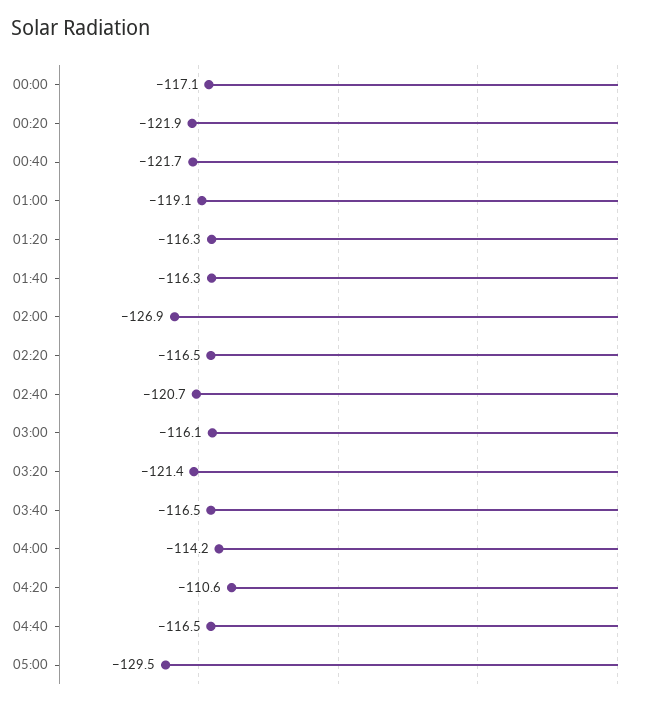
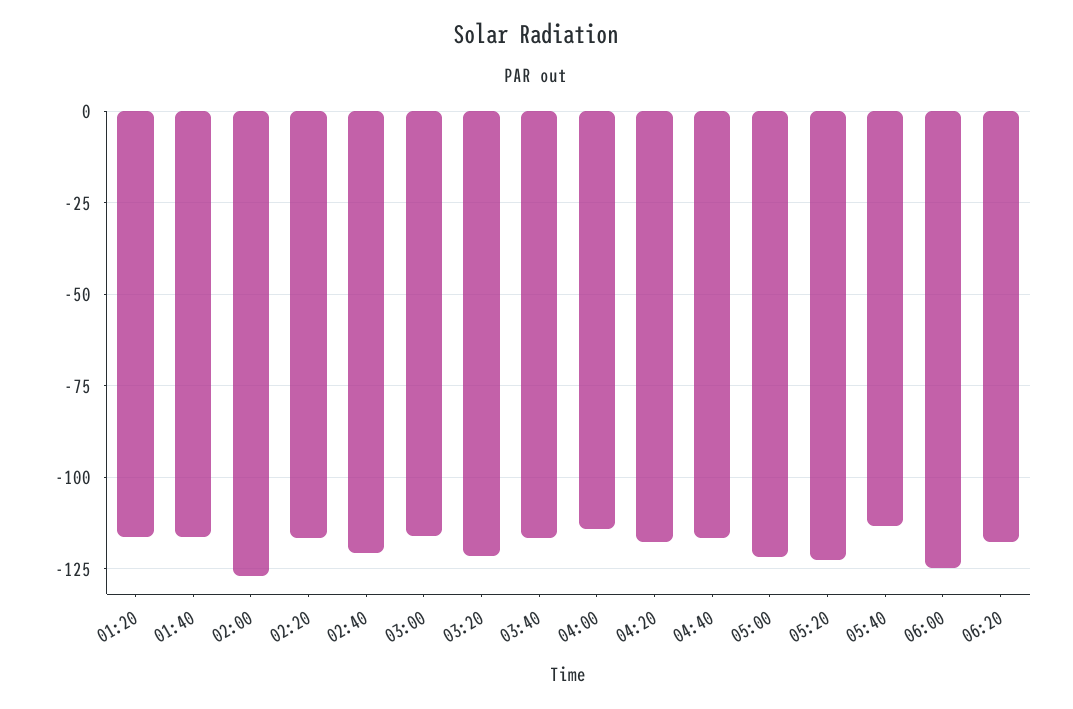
00:00: -117.1 -> none
00:20: -121.9 -> none
00:40: -121.7 -> none
01:00: -119.1 -> none
04:20: -110.6 -> -117.5
05:00: -129.5 -> -122.5
05:20: none -> -122.5
05:40: none -> -112.5
06:00: none -> -125
06:20: none -> -117.5

